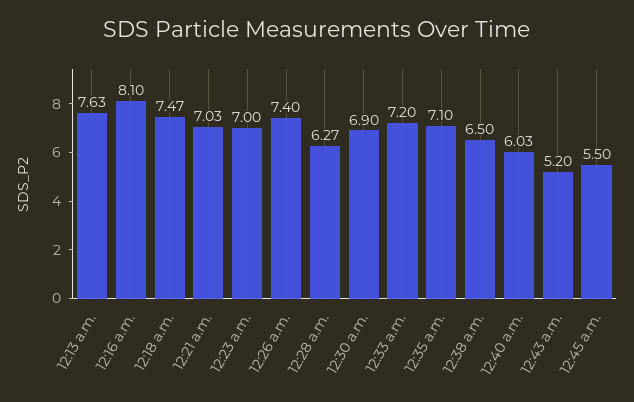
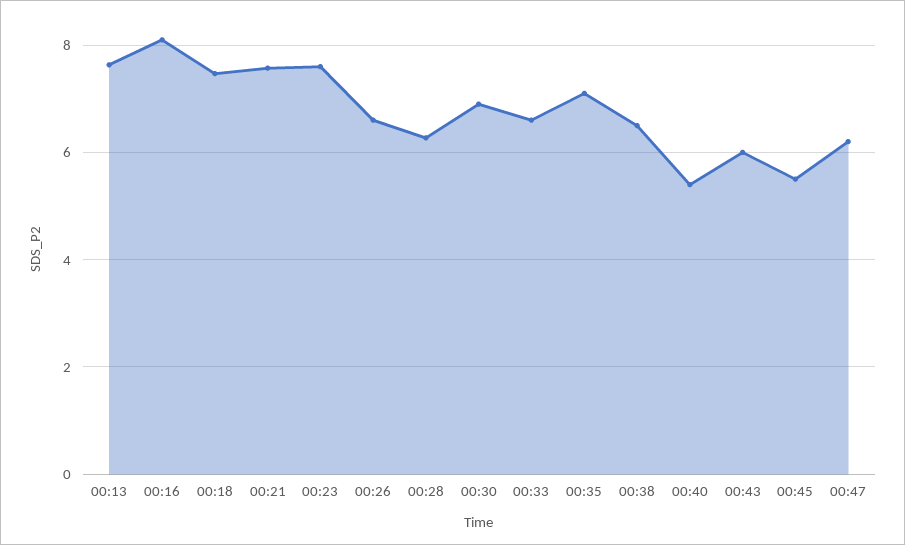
12:21 a.m.: 7.03 -> 7.6
12:23 a.m.: 7 -> 7.6
12:26 a.m.: 7.4 -> 6.6
12:33 a.m.: 7.2 -> 6.6
12:40 a.m.: 6.03 -> 5.4
12:43 a.m.: 5.2 -> 6
00:47: none -> 6.2

